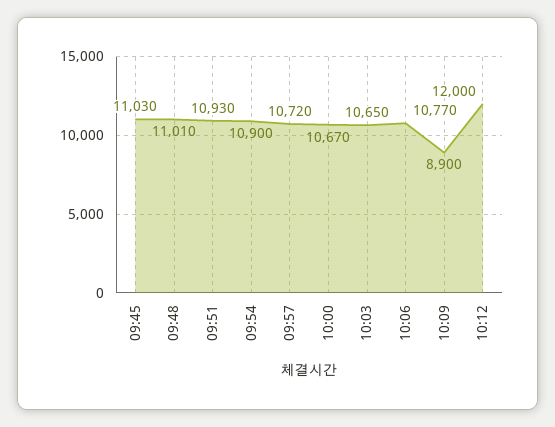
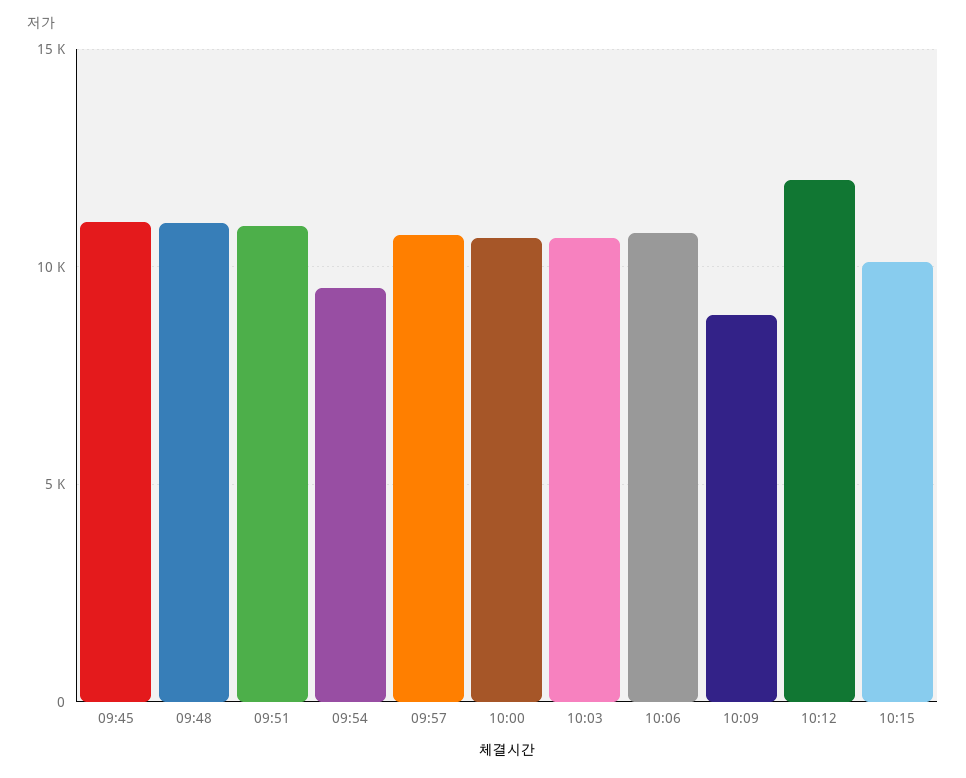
09:54: 10900 -> 9500
10:15: none -> 10000

